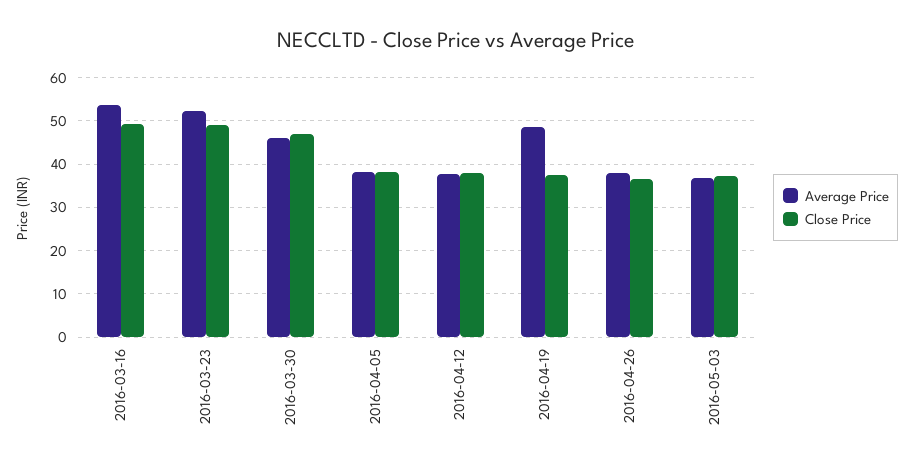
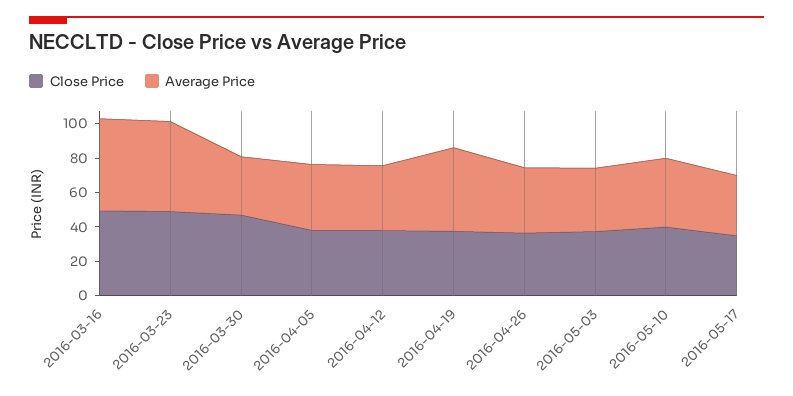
Average Price, 2016-03-30: 46 -> 35
Close Price, 2016-05-10: none -> 40
Average Price, 2016-05-10: none -> 40
Close Price, 2016-05-17: none -> 35
Average Price, 2016-05-17: none -> 35

